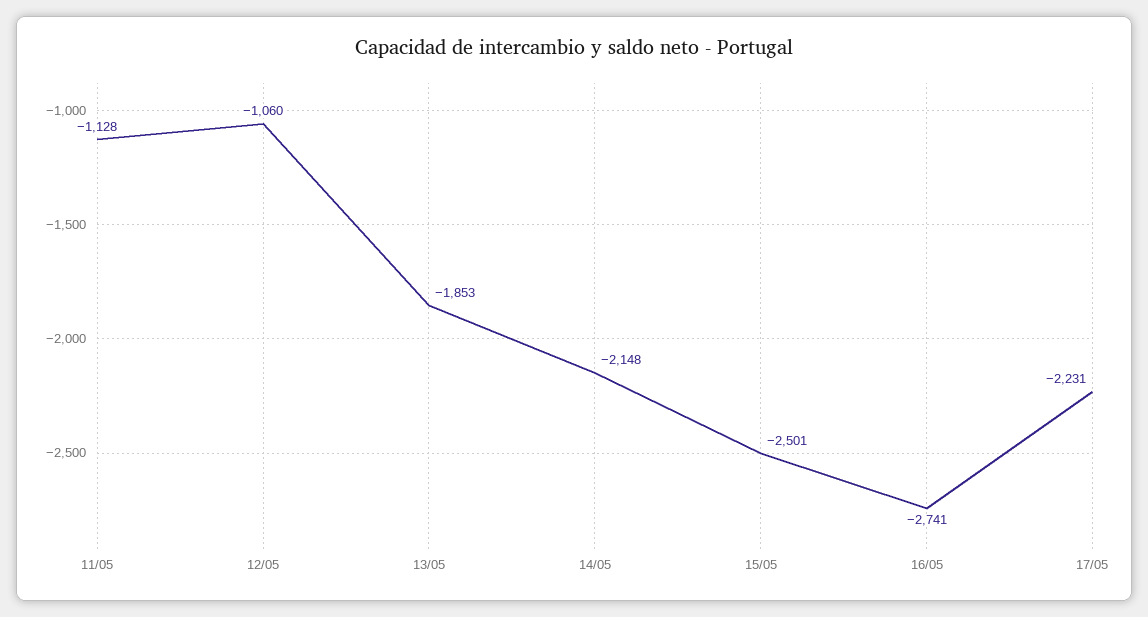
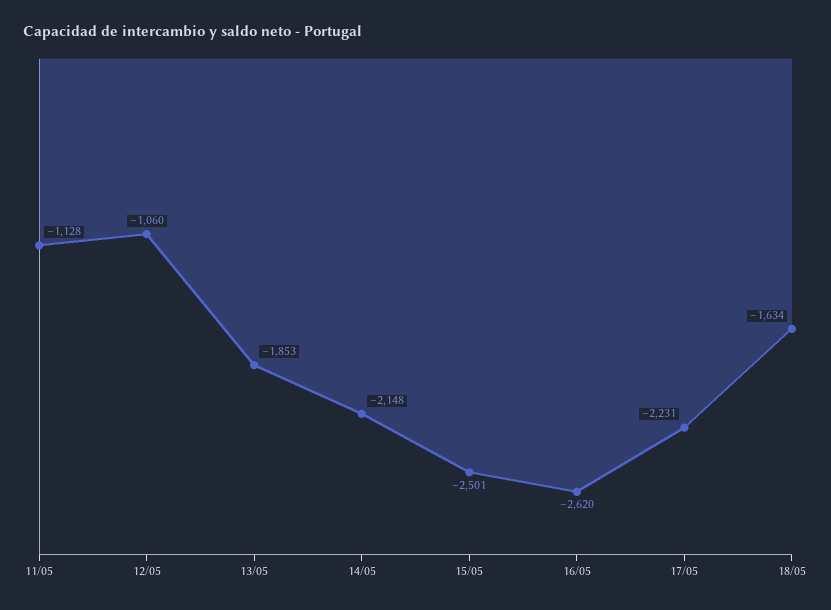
16/05: -2741 -> -2620
18/05: none -> -1634

